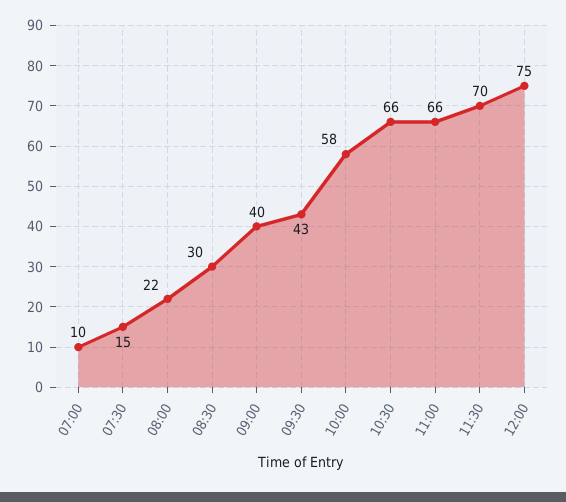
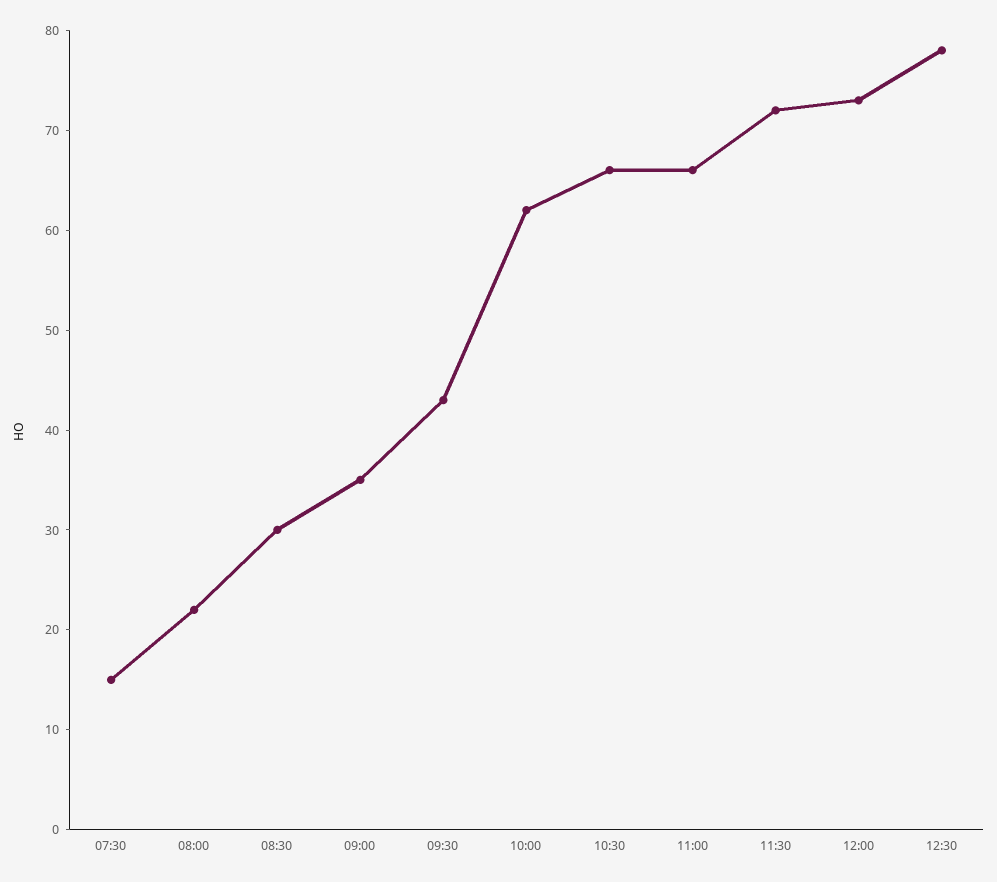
07:00: 10 -> none
09:00: 40 -> 35
10:00: 58 -> 62
11:30: 70 -> 72
12:00: 75 -> 73
12:30: none -> 78

